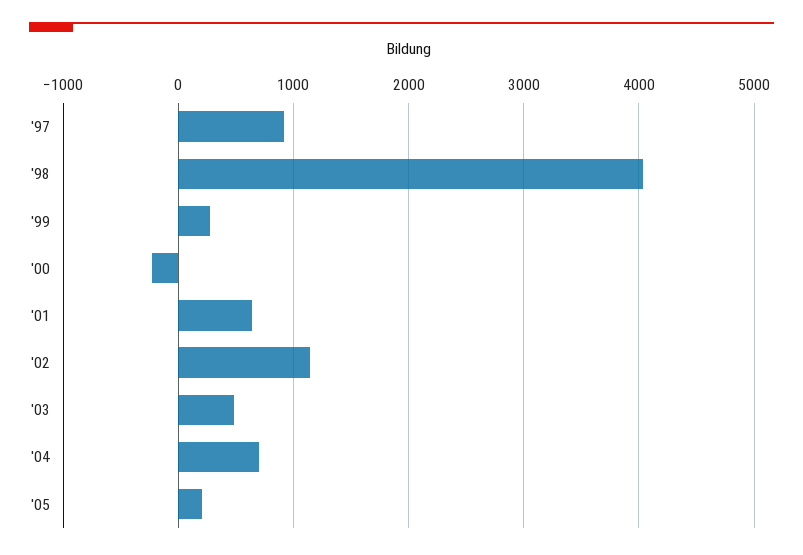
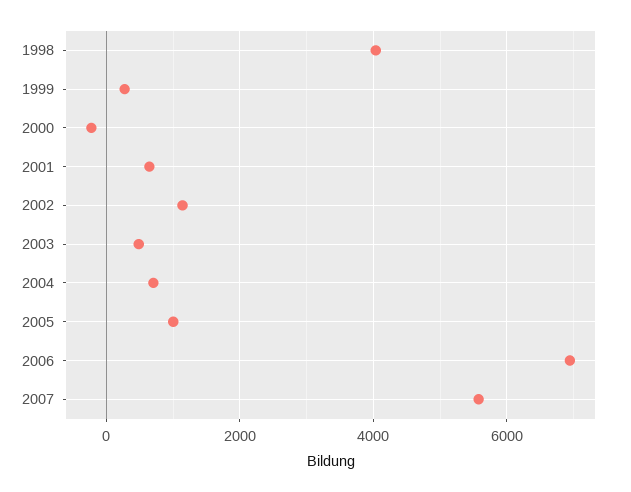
'97: 900 -> none
'05: 200 -> 1000
2006: none -> 7000
2007: none -> 5600

